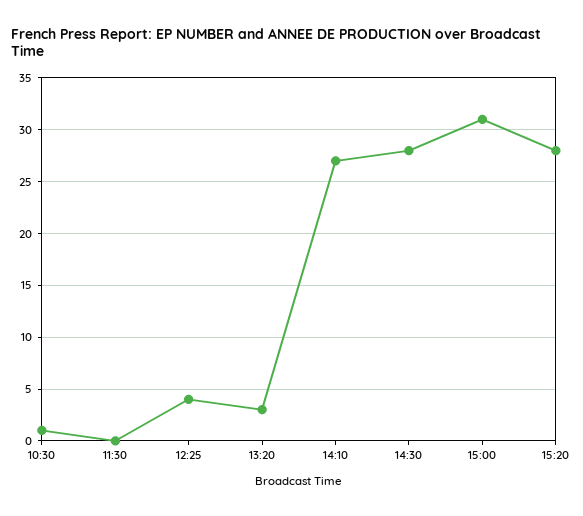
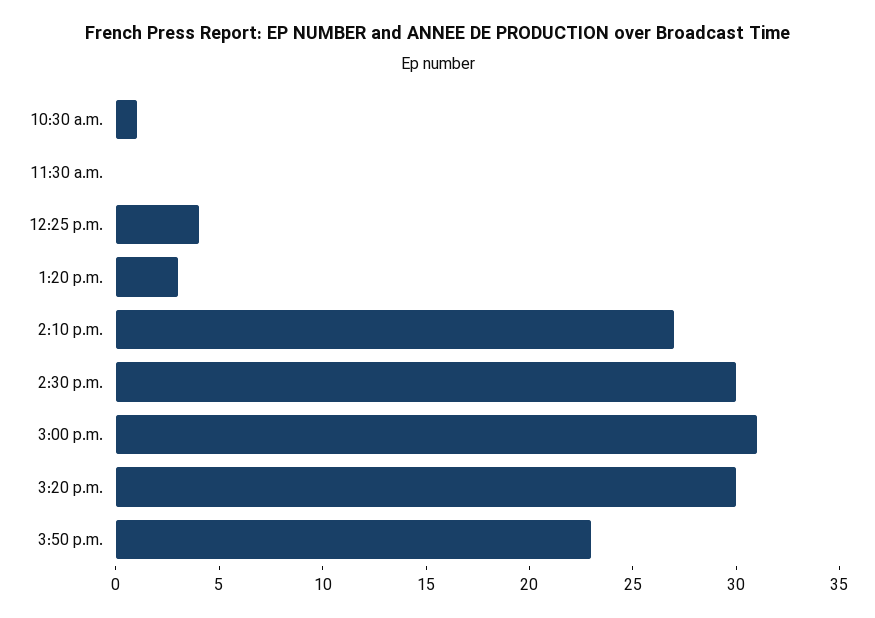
14:30: 28 -> 30
15:20: 28 -> 30
3:50 p.m.: none -> 23

